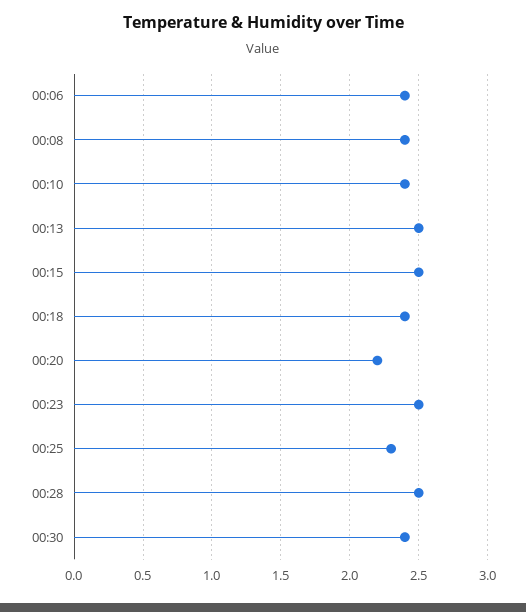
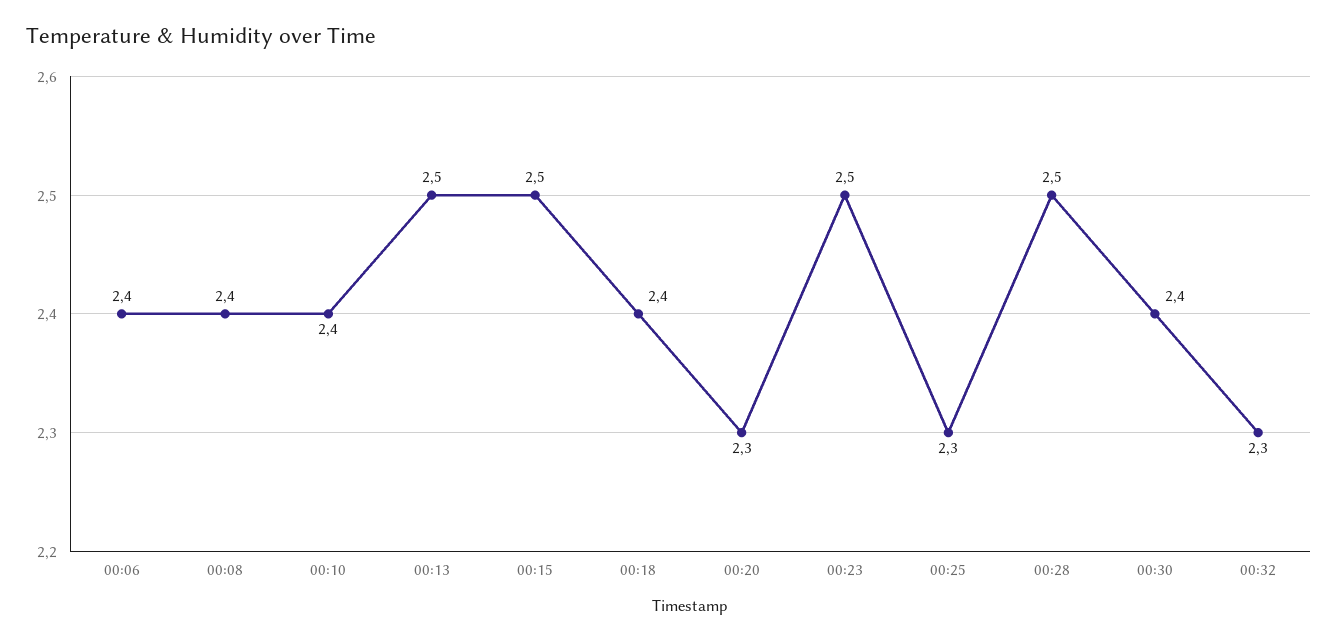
00:20: 2.2 -> 2.3
00:32: none -> 2.3

